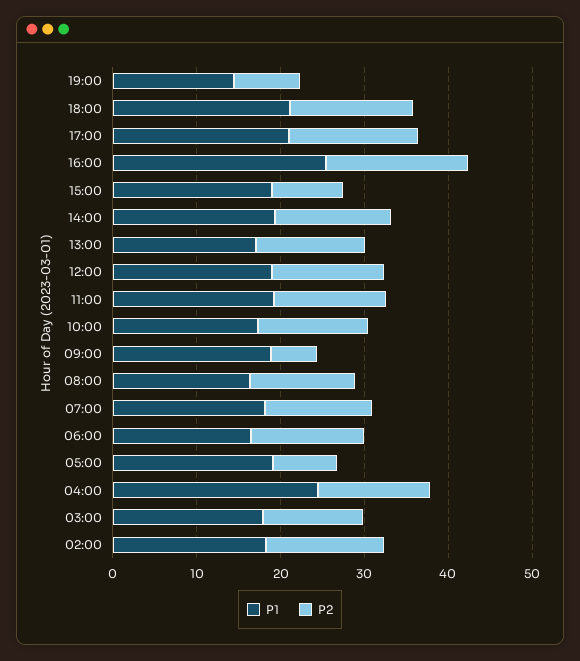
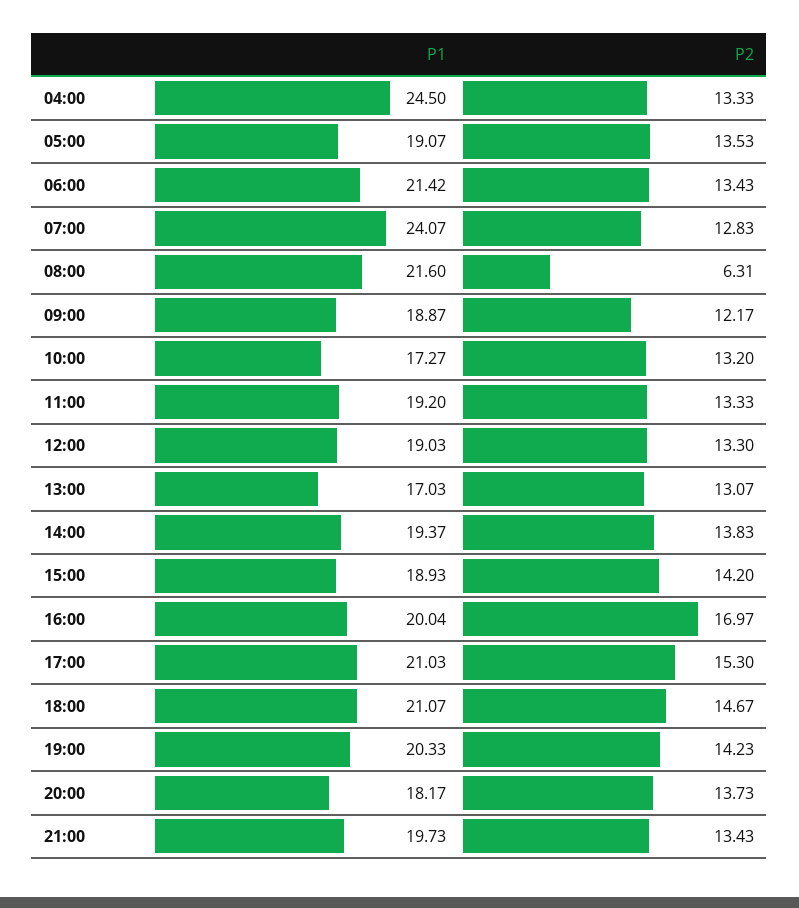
P1, 19:00: 14 -> 20.33
P2, 19:00: 8 -> 14.23
P1, 16:00: 26 -> 20.04
P2, 15:00: 8 -> 14.2
P2, 09:00: 6 -> 12.17
P1, 08:00: 16 -> 21.6
P2, 08:00: 12 -> 6.31
P1, 07:00: 18 -> 24.07
P1, 06:00: 16 -> 21.42
P2, 05:00: 8 -> 13.53
P1, 03:00: 18 -> none
P2, 03:00: 12 -> none
P1, 02:00: 18 -> none
P2, 02:00: 14 -> none
P1, 20:00: none -> 18.17
P2, 20:00: none -> 13.73
P1, 21:00: none -> 19.73
P2, 21:00: none -> 13.43

